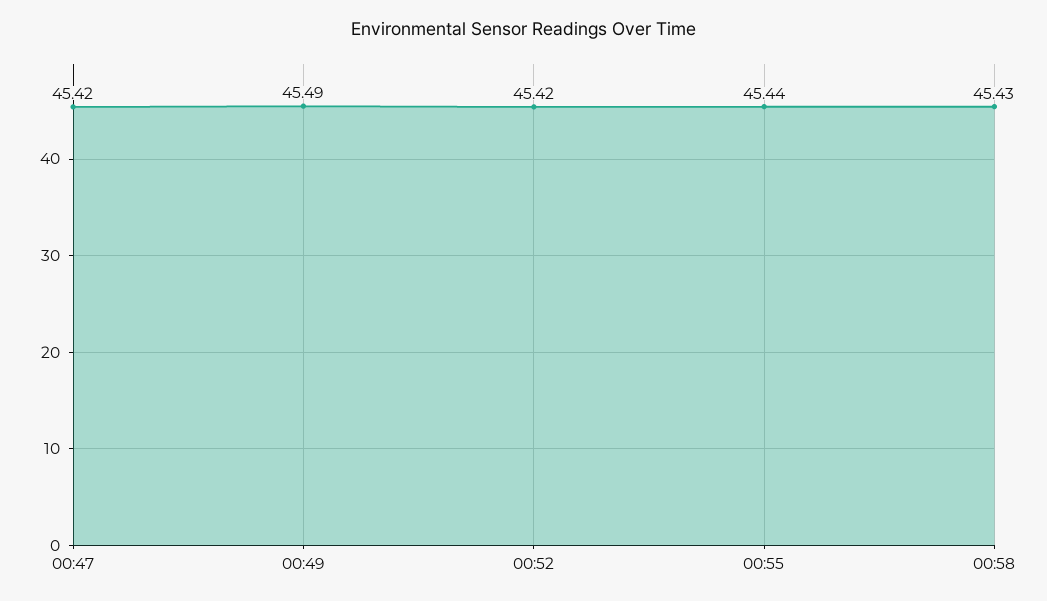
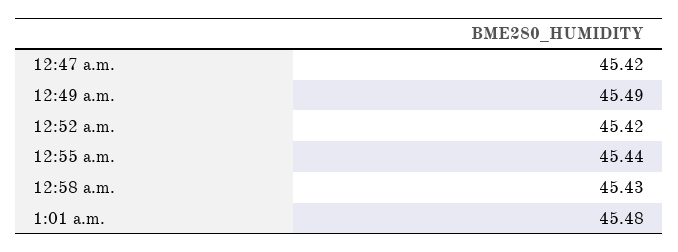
1:01 a.m.: none -> 45.48

